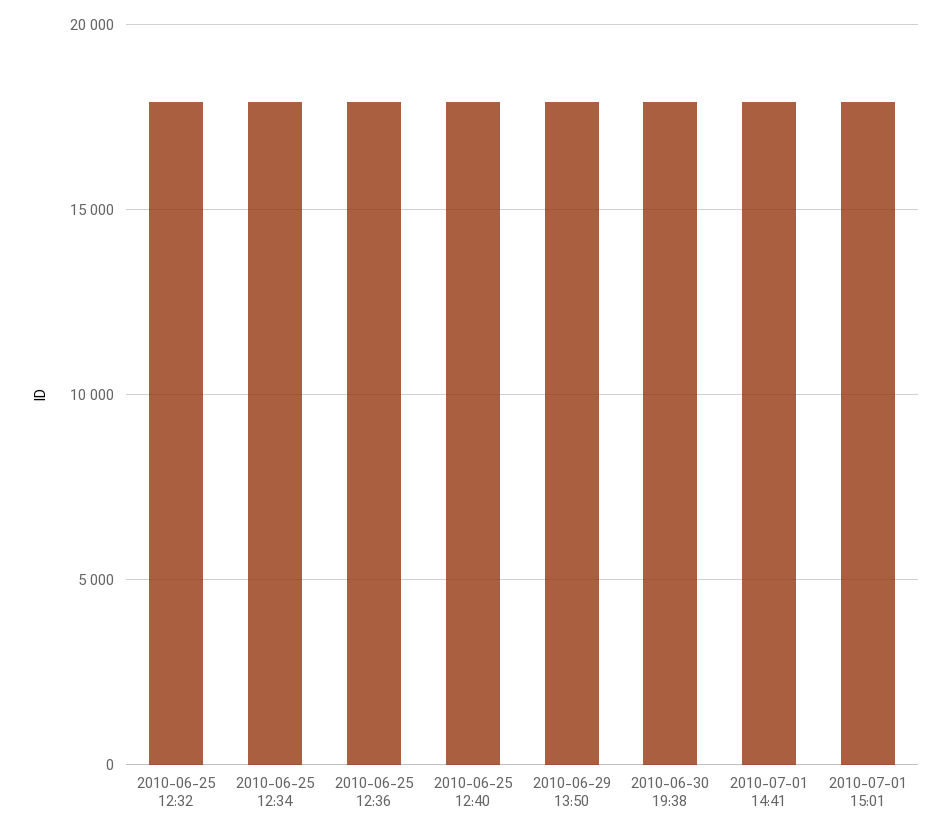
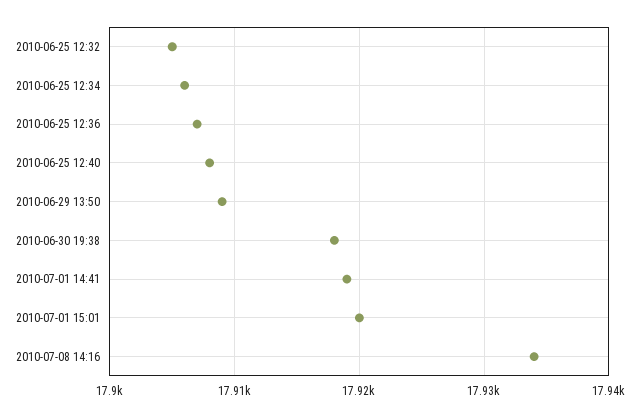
2010-07-08 14:16: none -> 17934

